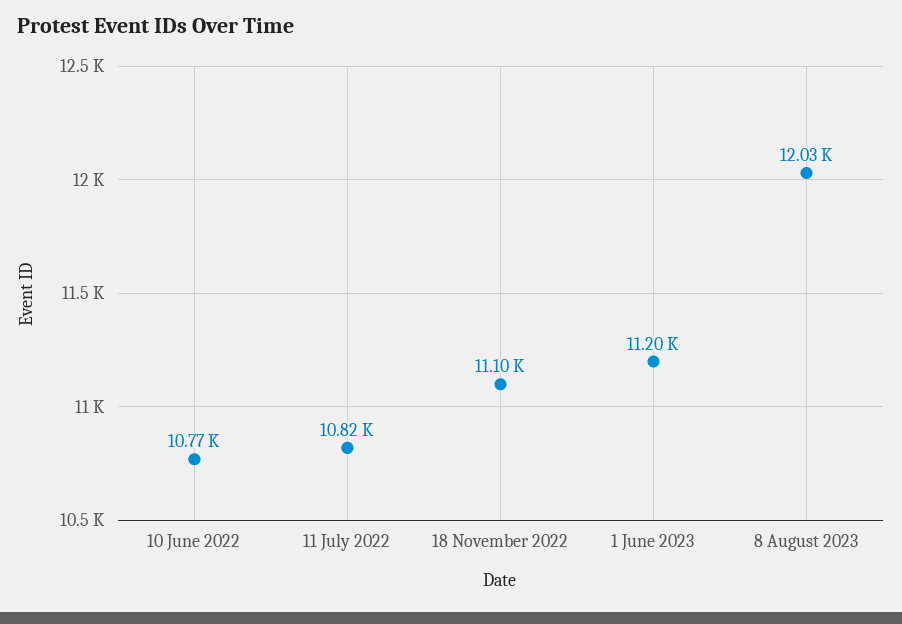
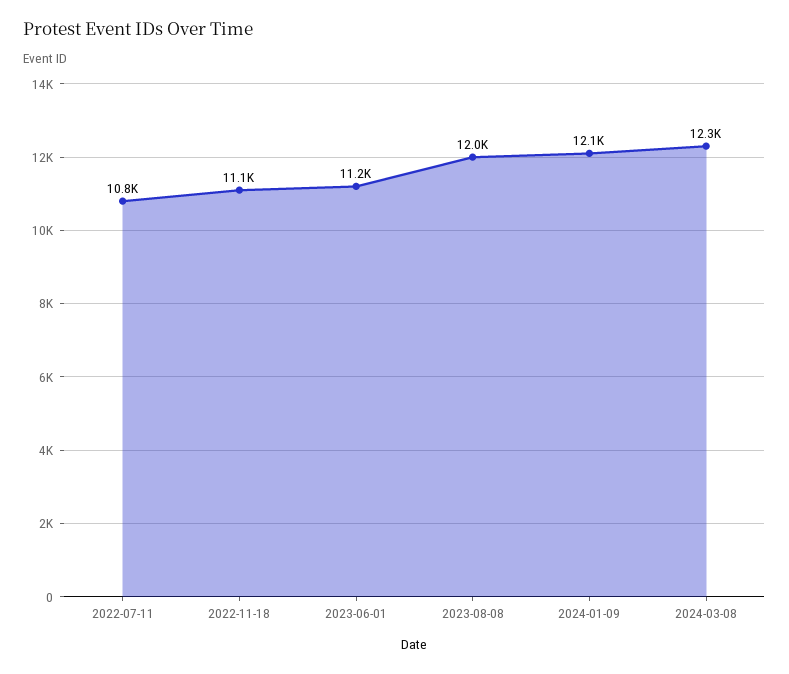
10 June 2022: 10770 -> none
2024-01-09: none -> 12100
2024-03-08: none -> 12300

